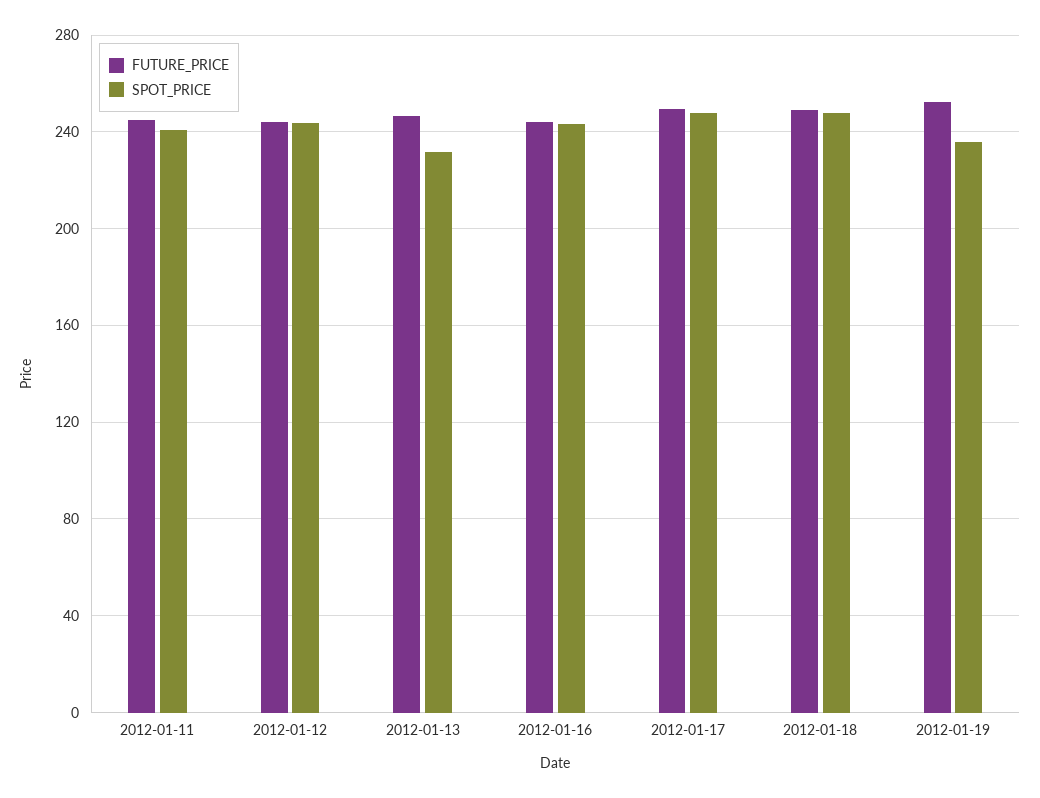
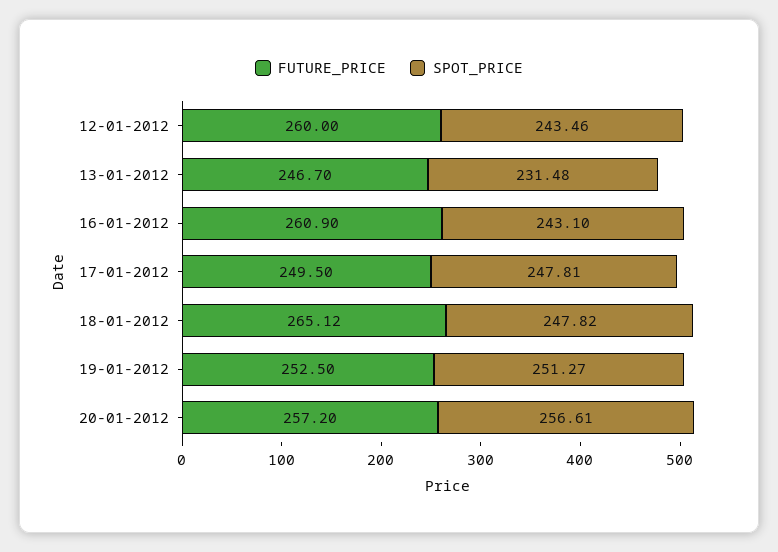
FUTURE_PRICE, 2012-01-11: 245 -> none
SPOT_PRICE, 2012-01-11: 240 -> none
FUTURE_PRICE, 2012-01-12: 245 -> 260
FUTURE_PRICE, 2012-01-16: 245 -> 260.9
FUTURE_PRICE, 2012-01-18: 250 -> 265.12
SPOT_PRICE, 2012-01-19: 235 -> 251.27
FUTURE_PRICE, 20-01-2012: none -> 257.2
SPOT_PRICE, 20-01-2012: none -> 256.61

